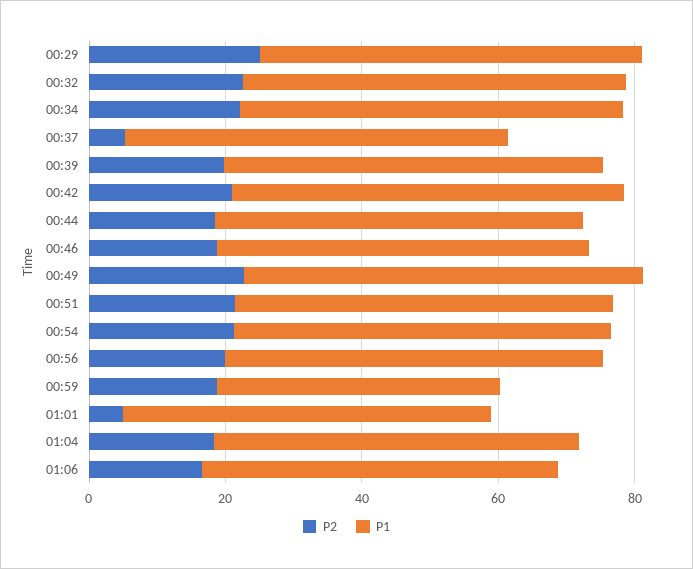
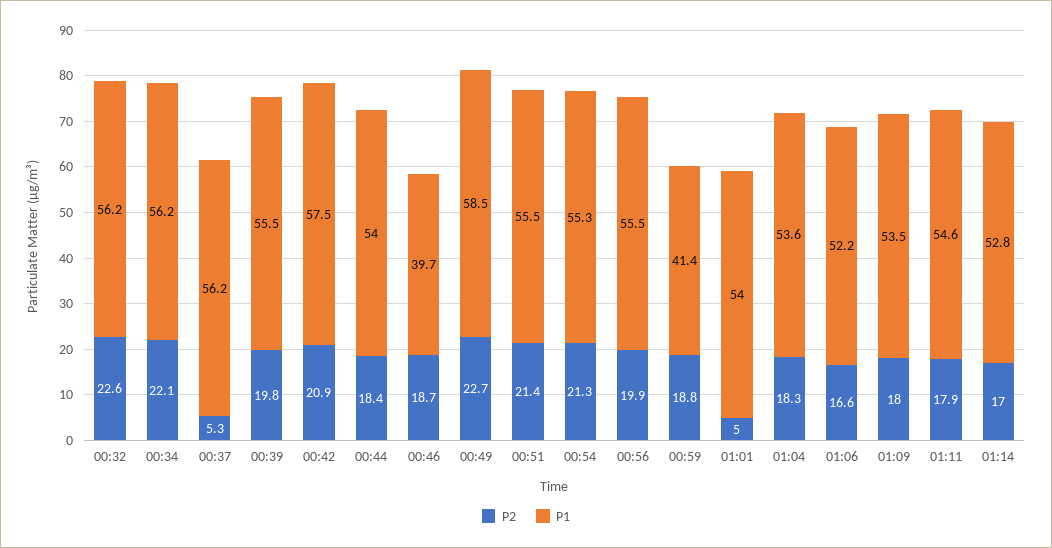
P2, 00:29: 25 -> none
P1, 00:29: 55 -> none
P1, 00:46: 55 -> 39.7
P2, 01:09: none -> 18
P1, 01:09: none -> 53.5
P2, 01:11: none -> 17.9
P1, 01:11: none -> 54.6
P2, 01:14: none -> 17
P1, 01:14: none -> 52.8

